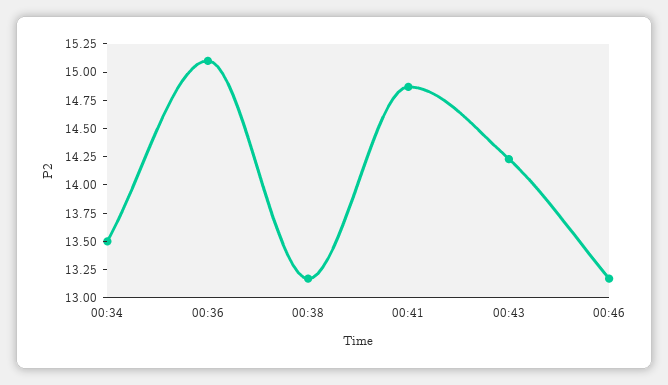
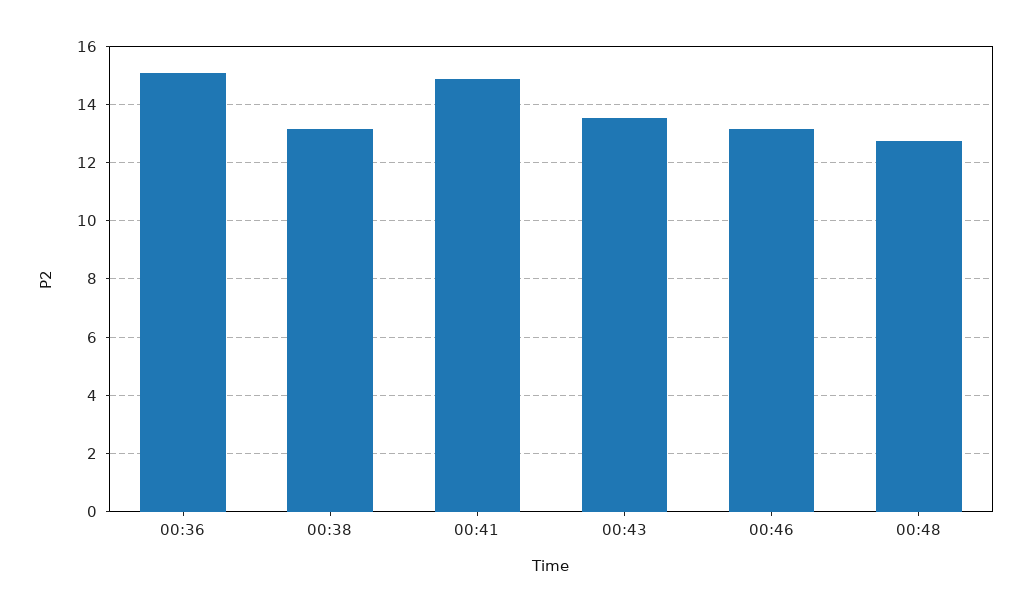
00:34: 13.5 -> none
00:43: 14.25 -> 13.5
00:48: none -> 12.75

